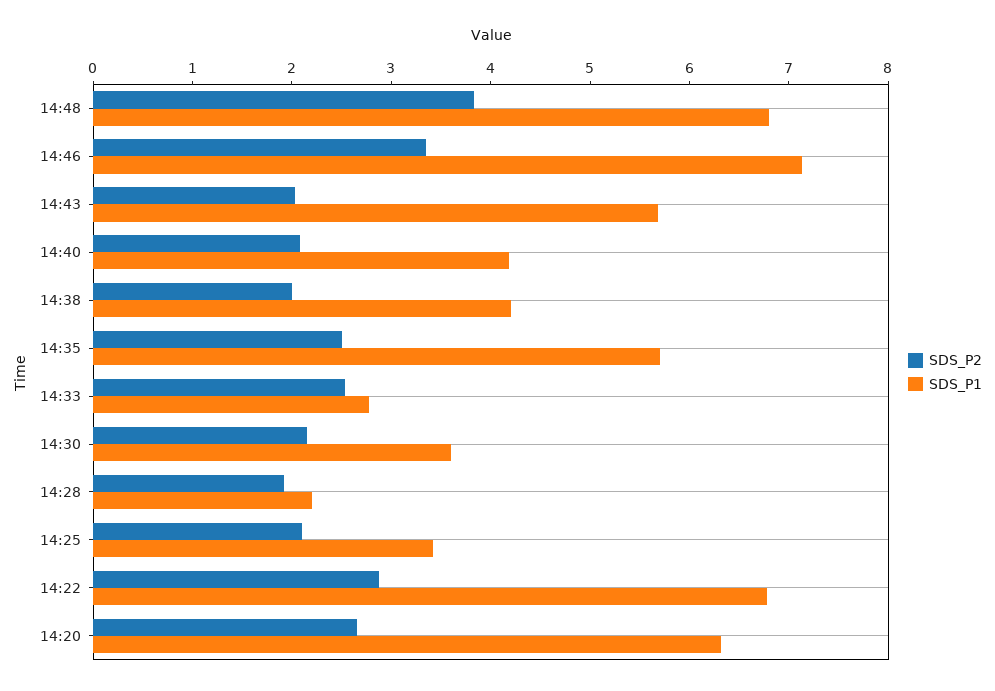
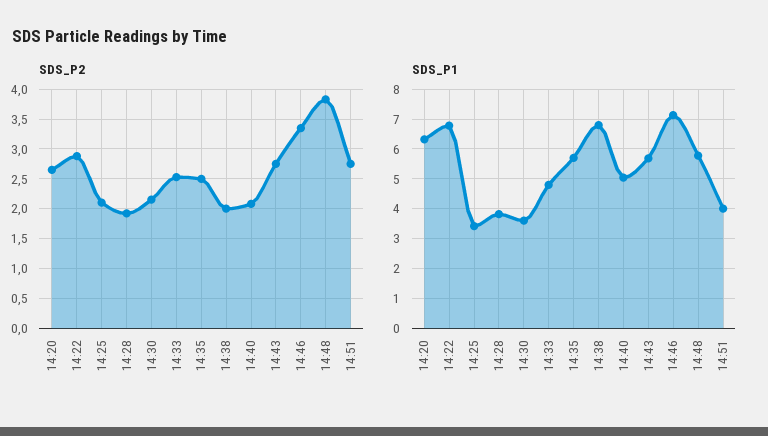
SDS_P1, 14:48: 6.8 -> 5.75
SDS_P2, 14:43: 2 -> 2.75
SDS_P1, 14:40: 4.2 -> 5
SDS_P1, 14:38: 4.2 -> 6.75
SDS_P1, 14:33: 2.8 -> 4.75
SDS_P1, 14:28: 2.2 -> 3.75
SDS_P2, 14:51: none -> 2.75
SDS_P1, 14:51: none -> 4

